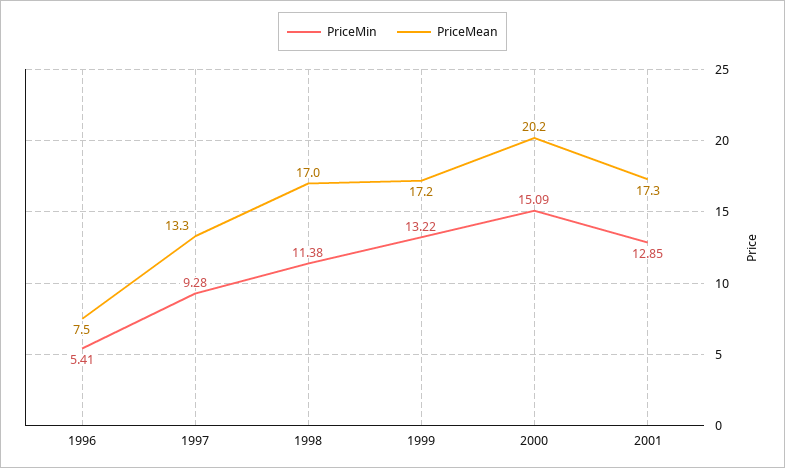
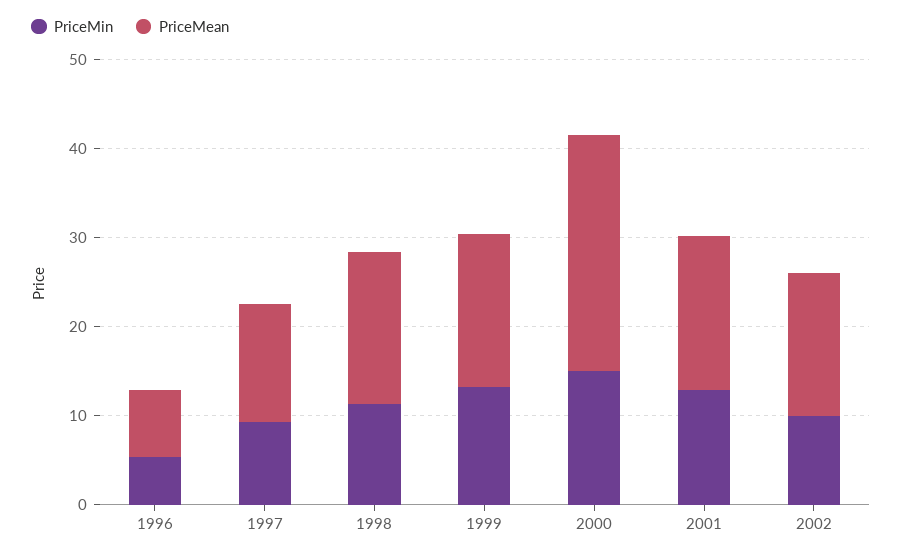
PriceMean, 2000: 20.2 -> 26
PriceMin, 2002: none -> 10
PriceMean, 2002: none -> 16

